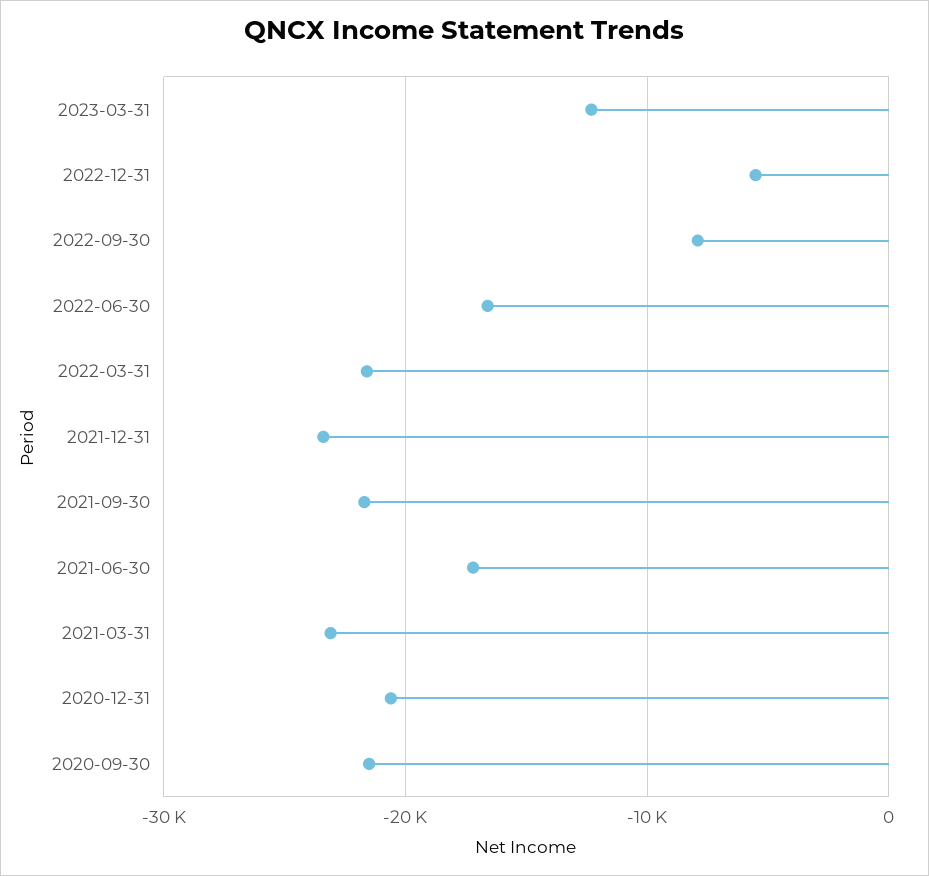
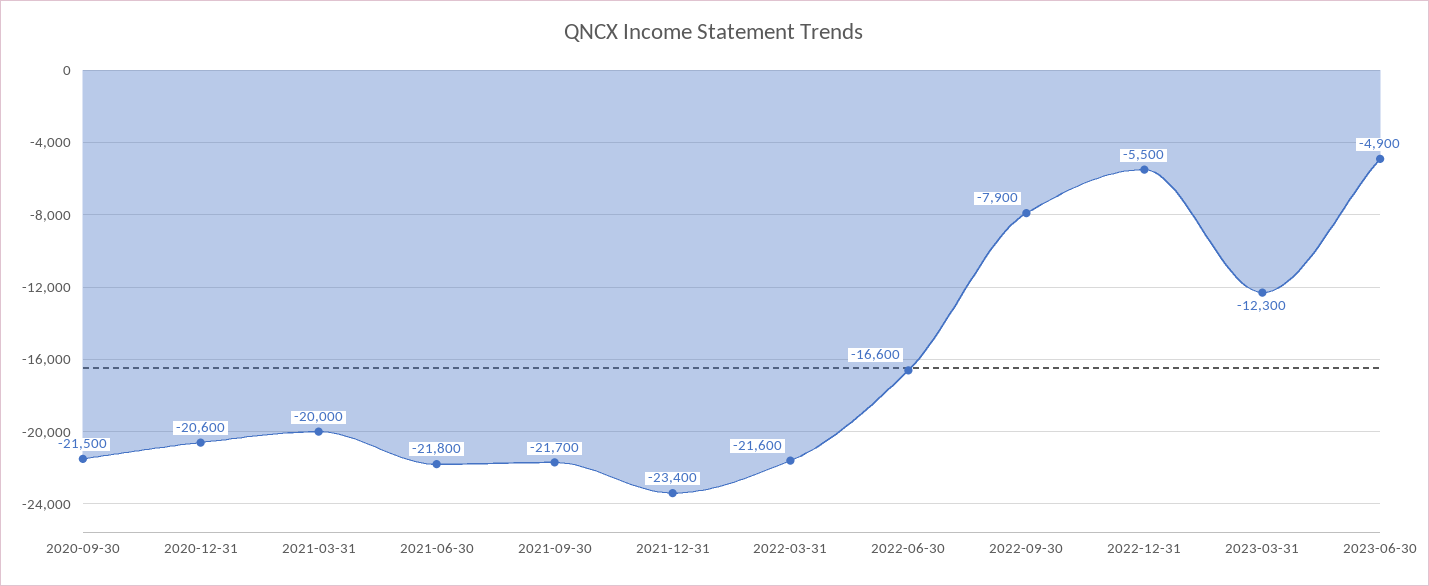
2021-06-30: -17000 -> -21800
2021-03-31: -23000 -> -20000
2023-06-30: none -> -4900

